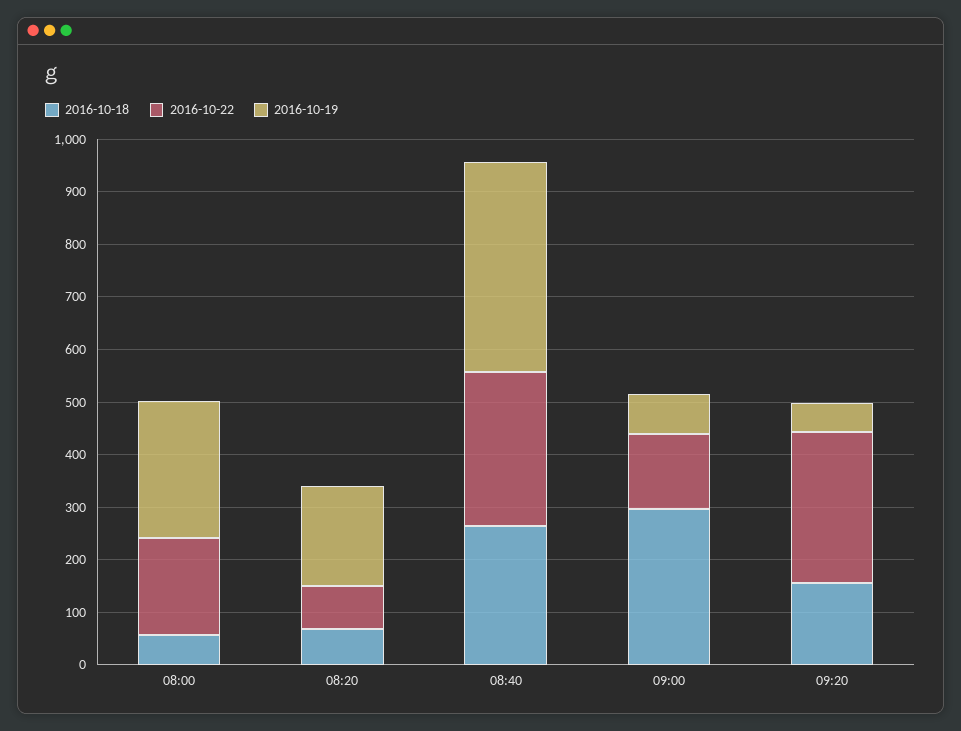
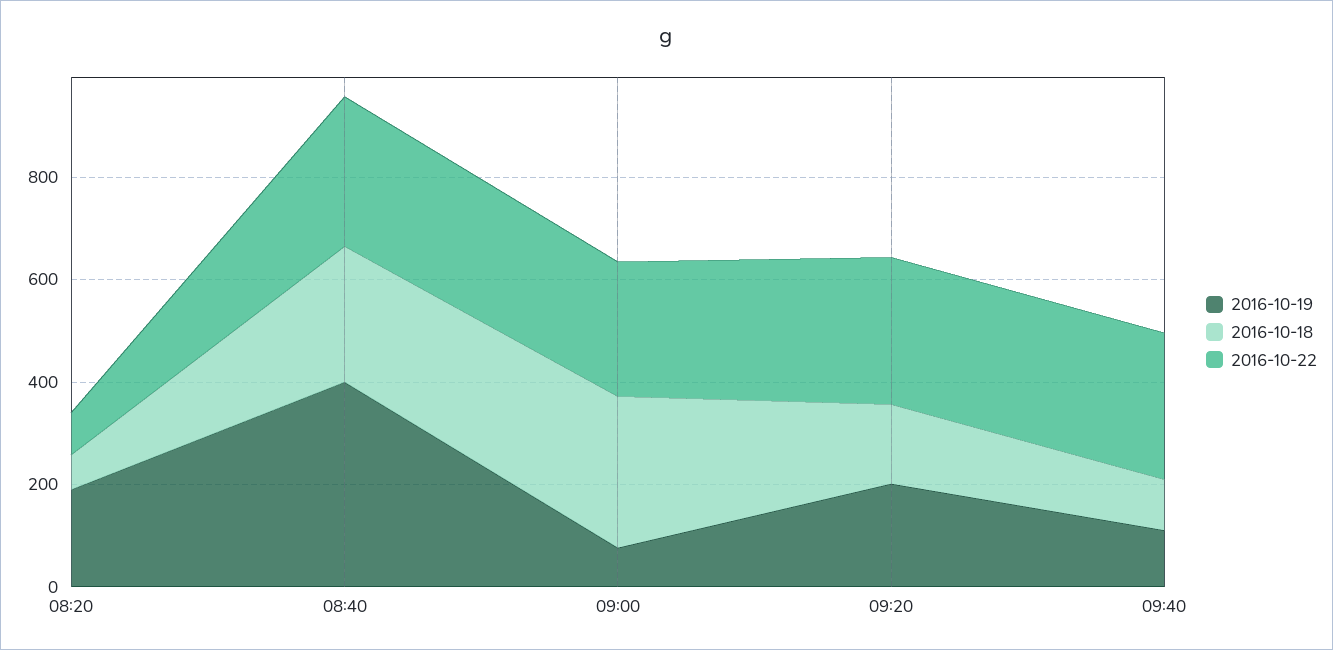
2016-10-18, 08:00: 60 -> none
2016-10-22, 08:00: 180 -> none
2016-10-19, 08:00: 260 -> none
2016-10-22, 09:00: 140 -> 250
2016-10-19, 09:20: 60 -> 200
2016-10-19, 09:40: none -> 100
2016-10-18, 09:40: none -> 100
2016-10-22, 09:40: none -> 300

